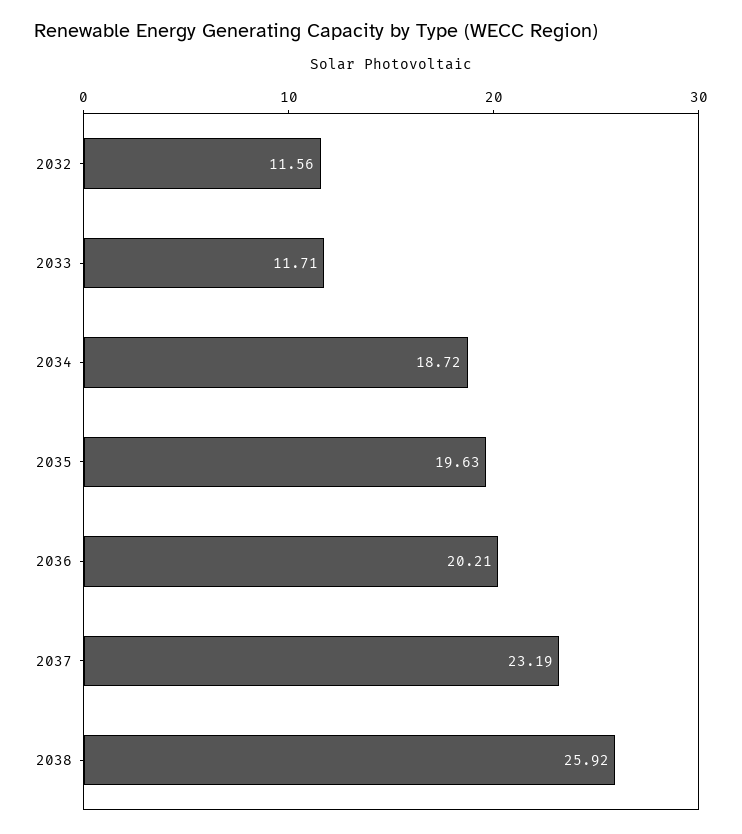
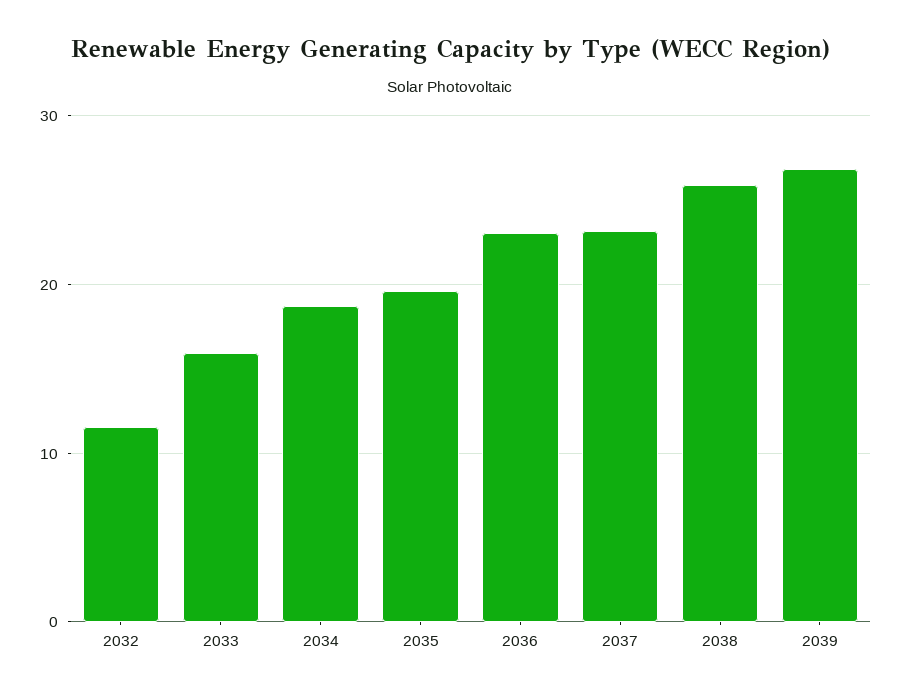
2033: 11.71 -> 16
2036: 20.21 -> 23
2039: none -> 27

